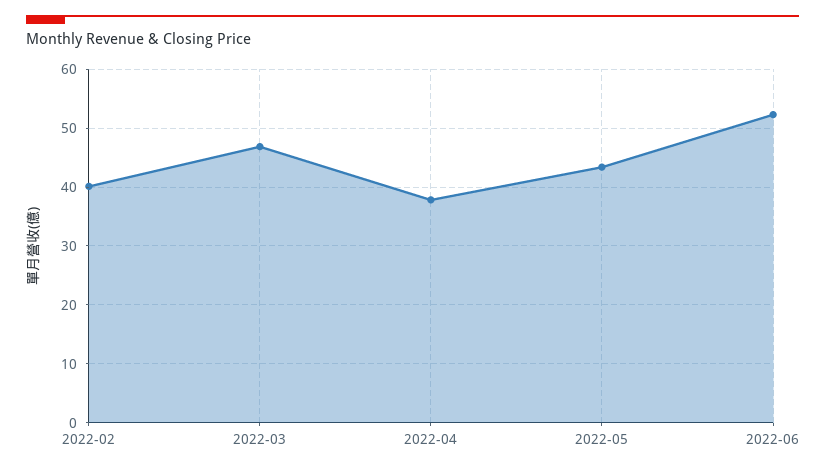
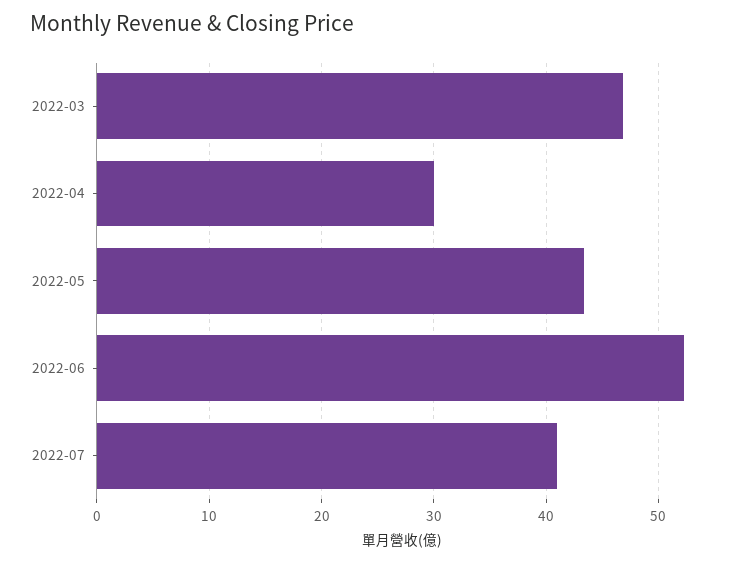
2022-02: 40 -> none
2022-04: 38 -> 30
2022-07: none -> 41

